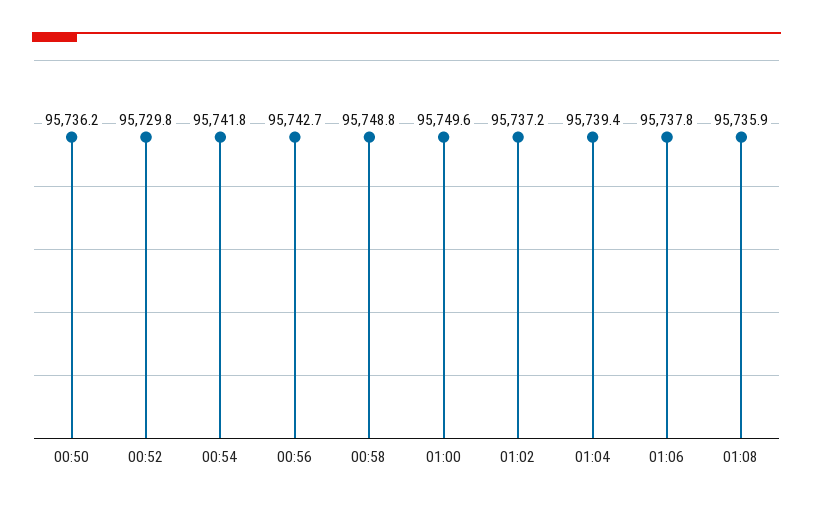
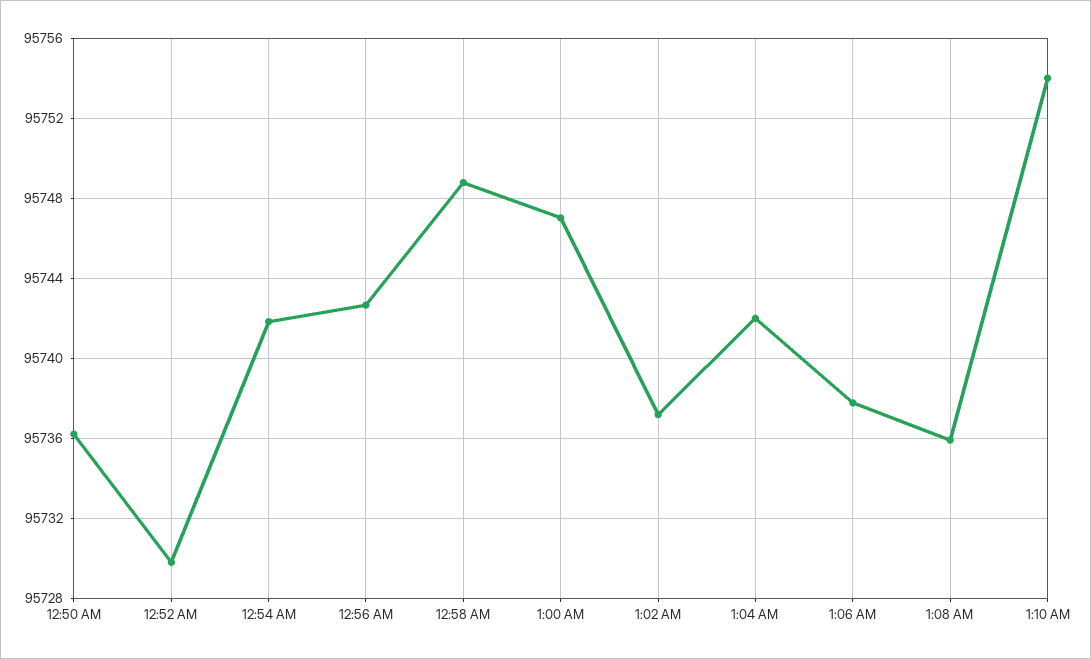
01:00: 95749.6 -> 95747
01:04: 95739.4 -> 95742
1:10 AM: none -> 95754

